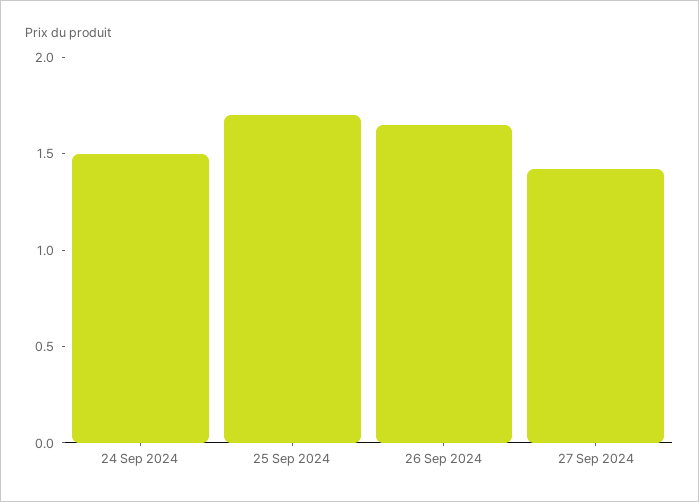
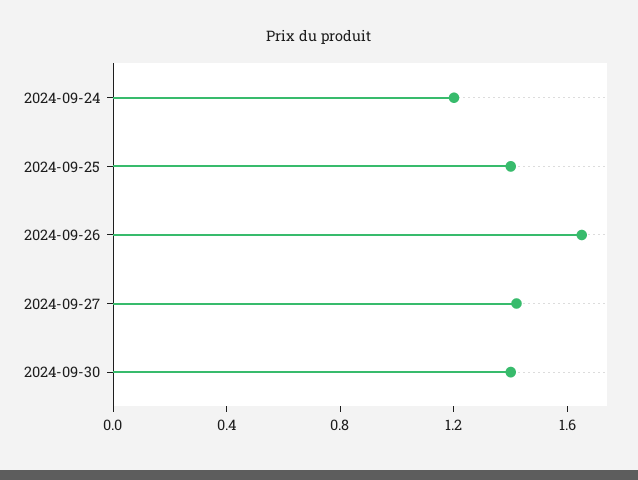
24 Sep 2024: 1.5 -> 1.2
25 Sep 2024: 1.7 -> 1.4
2024-09-30: none -> 1.4

